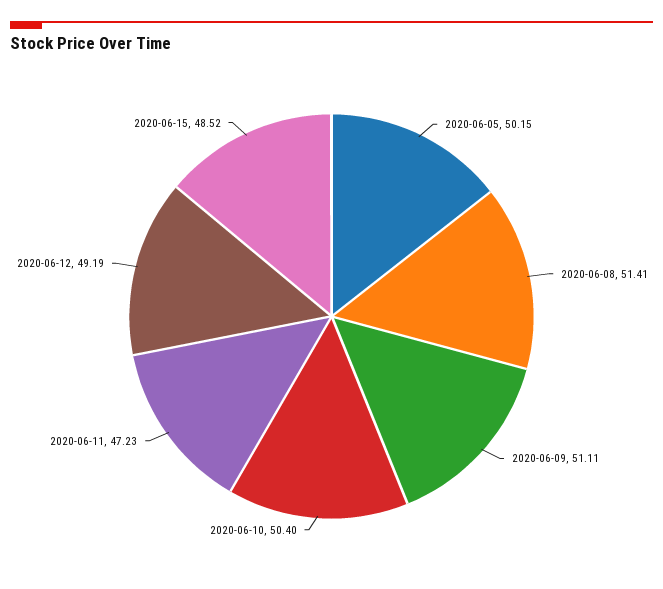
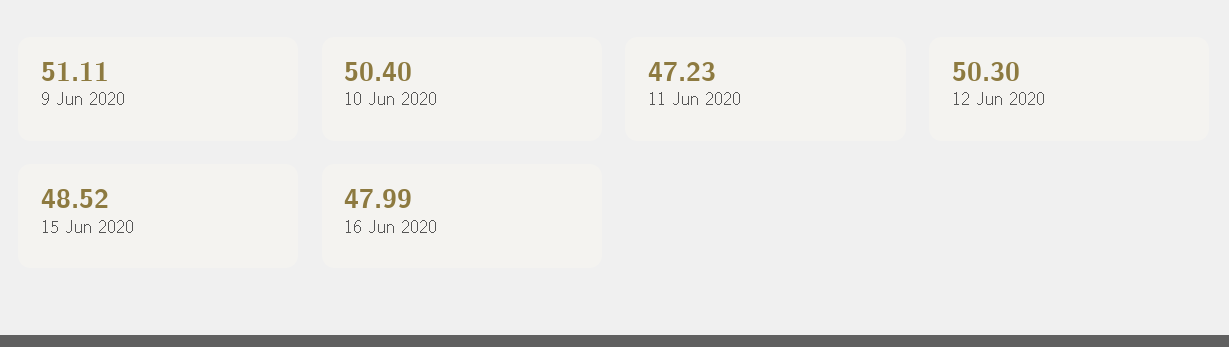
2020-06-05: 50.15 -> none
2020-06-08: 51.41 -> none
2020-06-12: 49.19 -> 50.3
16 Jun 2020: none -> 47.99

